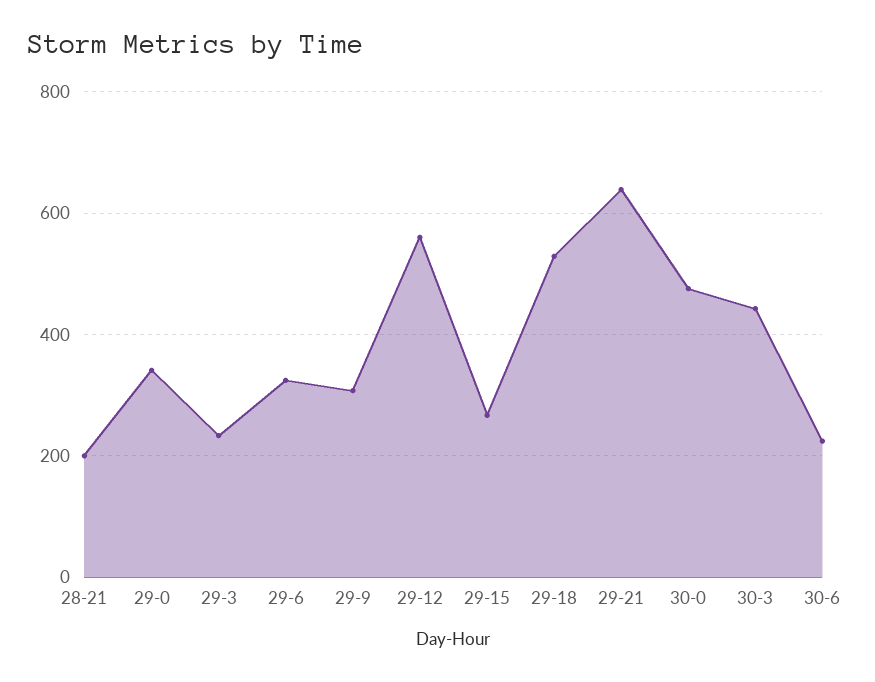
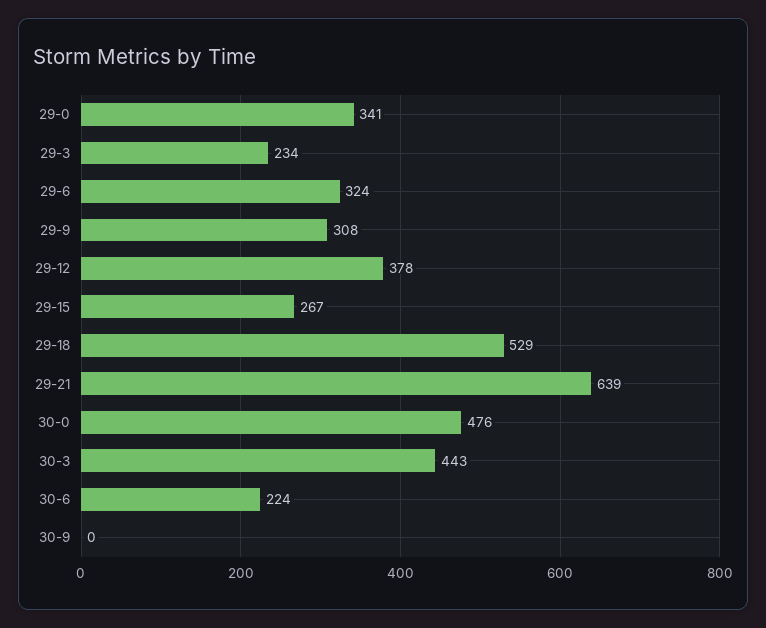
28-21: 200 -> none
29-12: 560 -> 378
30-9: none -> 0

